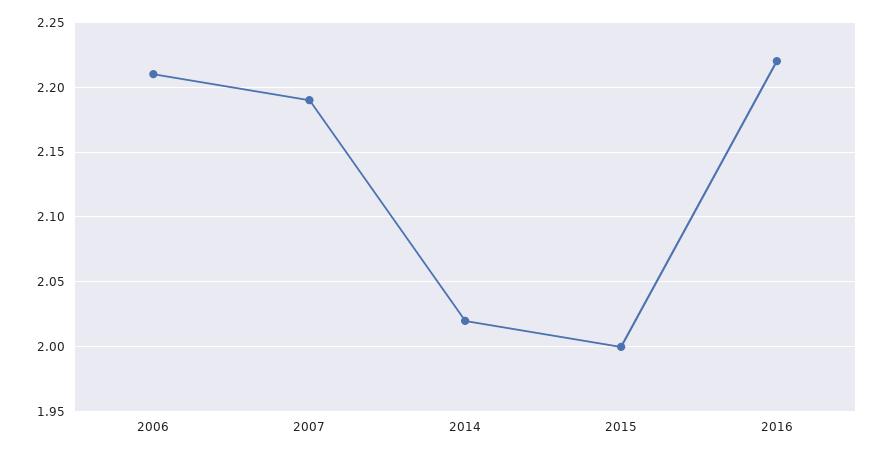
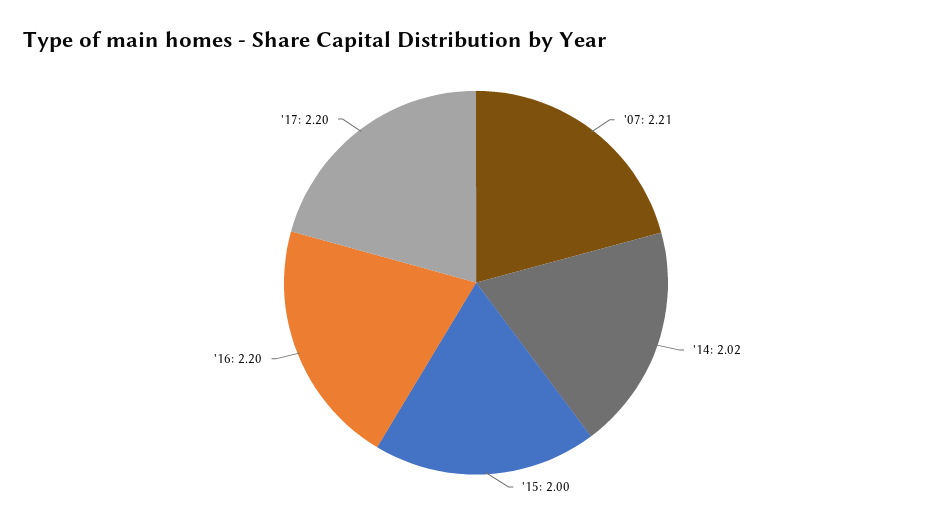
2006: 2.21 -> none
2007: 2.19 -> 2.21
2016: 2.22 -> 2.2
'17: none -> 2.2

